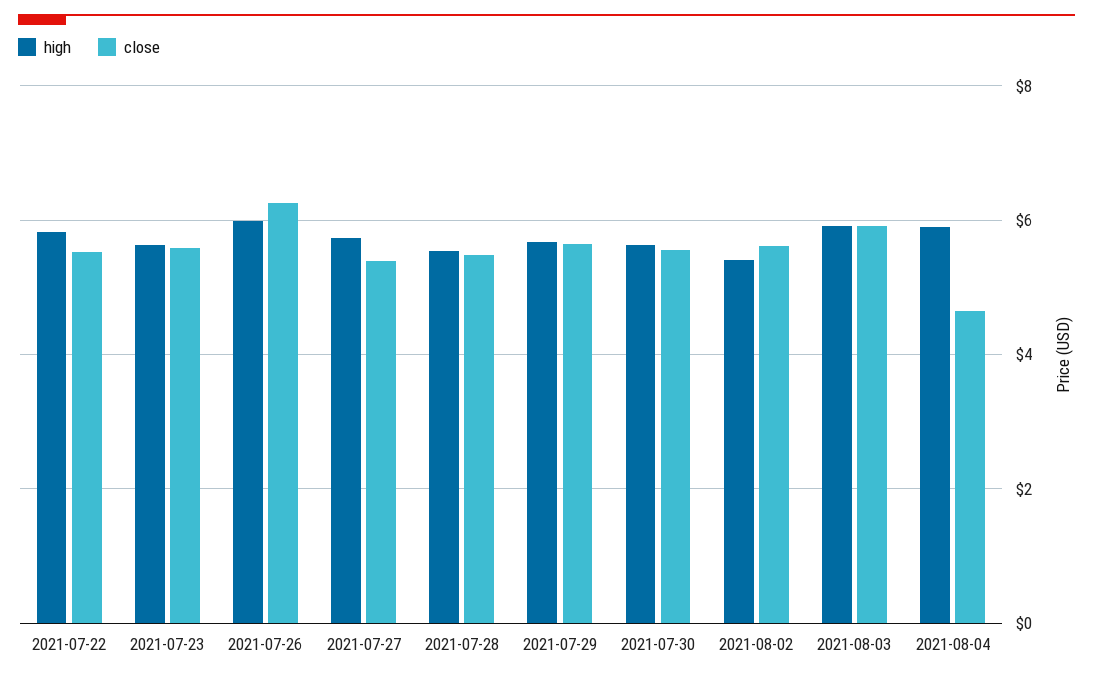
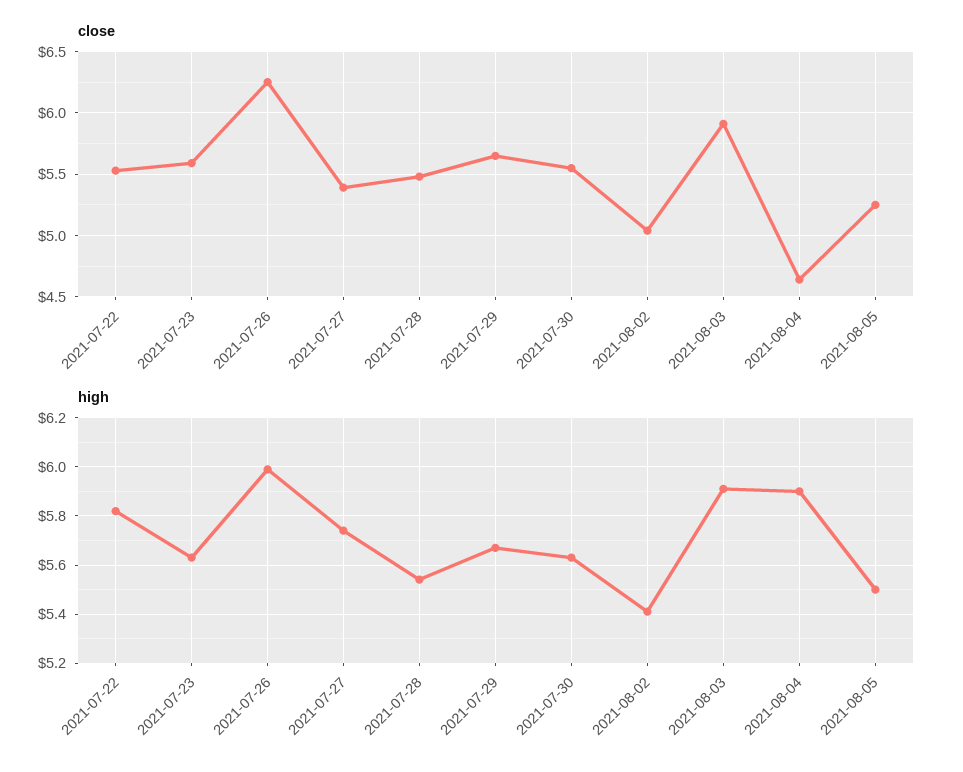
close, 2021-08-02: 5.6 -> 5.05
close, 2021-08-05: none -> 5.25
high, 2021-08-05: none -> 5.5

